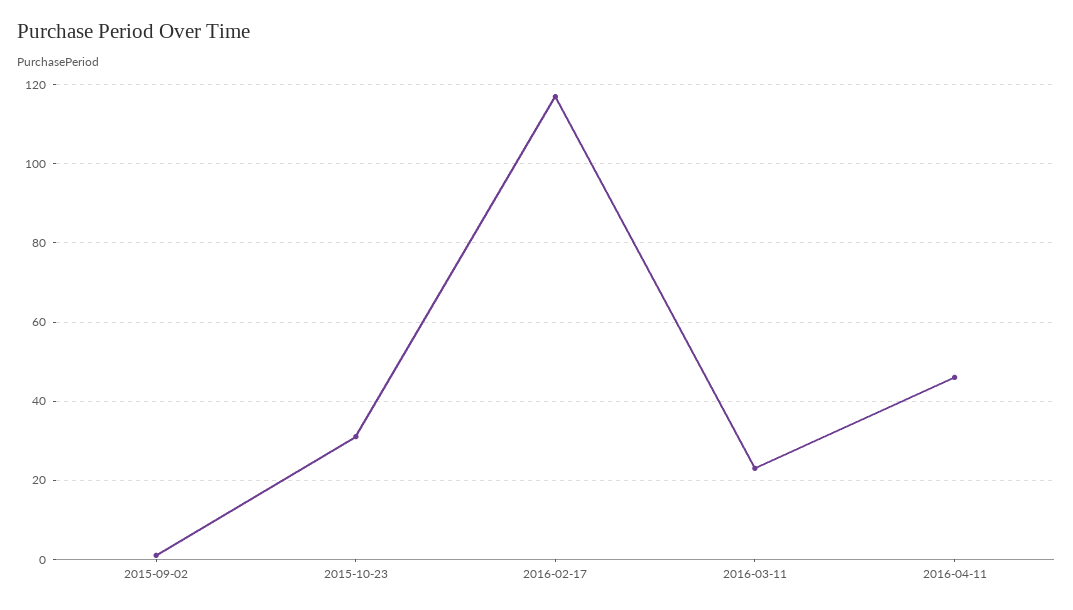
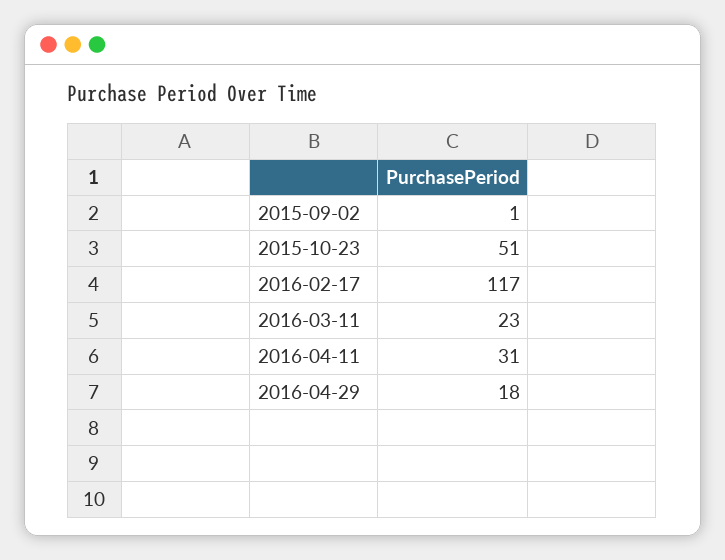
2015-10-23: 30 -> 51
2016-04-11: 45 -> 31
2016-04-29: none -> 18

